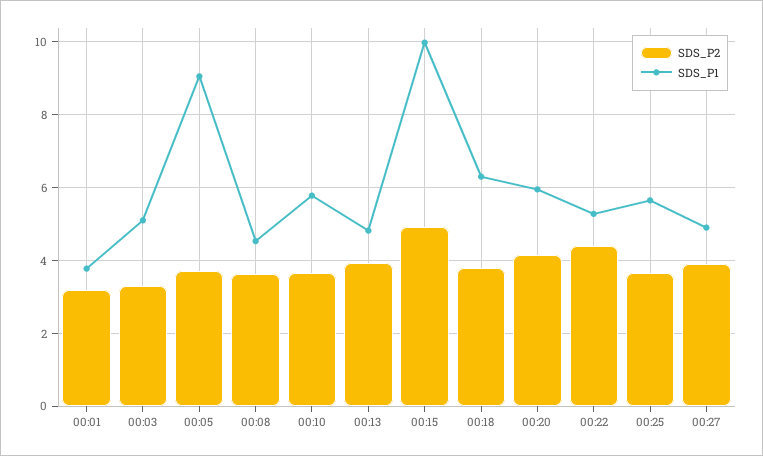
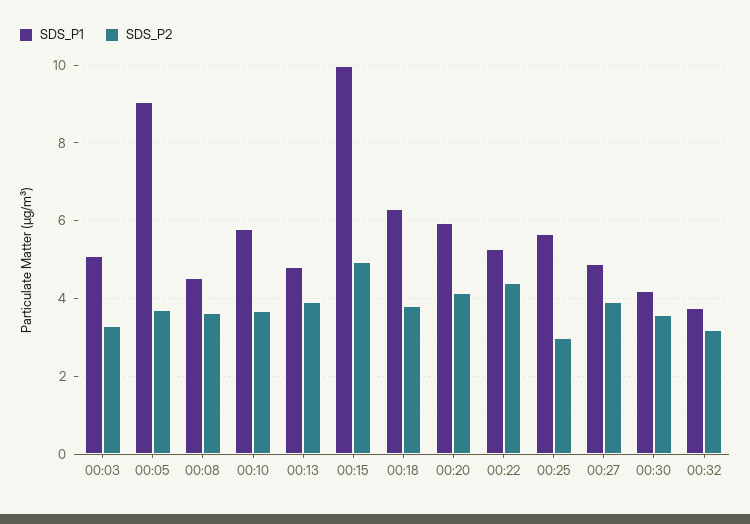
SDS_P2, 00:01: 3.2 -> none
SDS_P1, 00:01: 3.8 -> none
SDS_P2, 00:25: 3.6 -> 3
SDS_P1, 00:30: none -> 4.2
SDS_P2, 00:30: none -> 3.6
SDS_P1, 00:32: none -> 3.8
SDS_P2, 00:32: none -> 3.2

